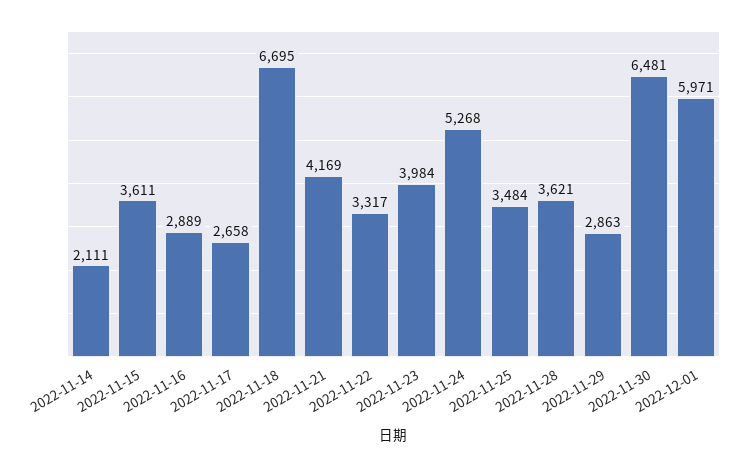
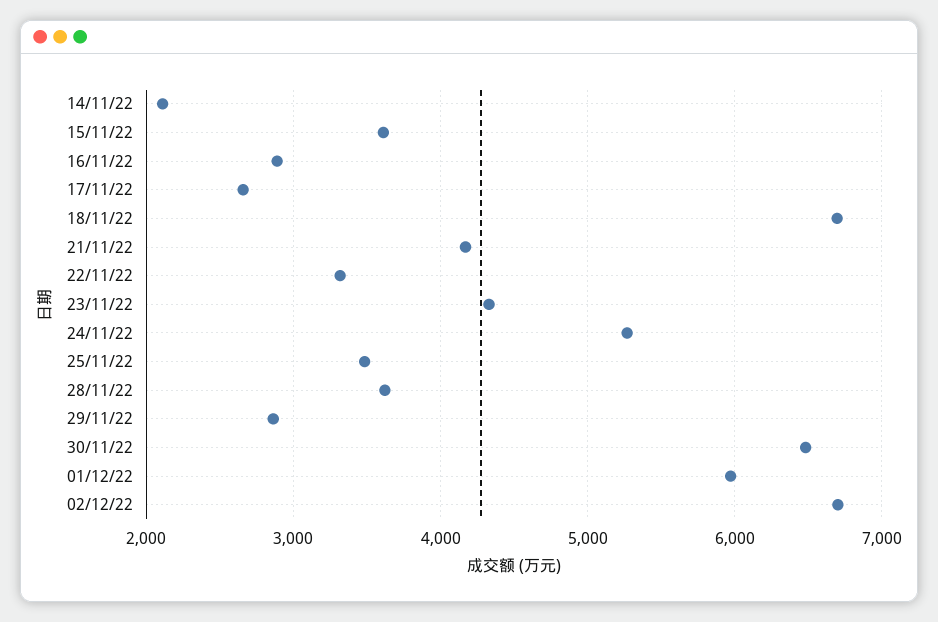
2022-11-23: 3984 -> 4300
02/12/22: none -> 6700

